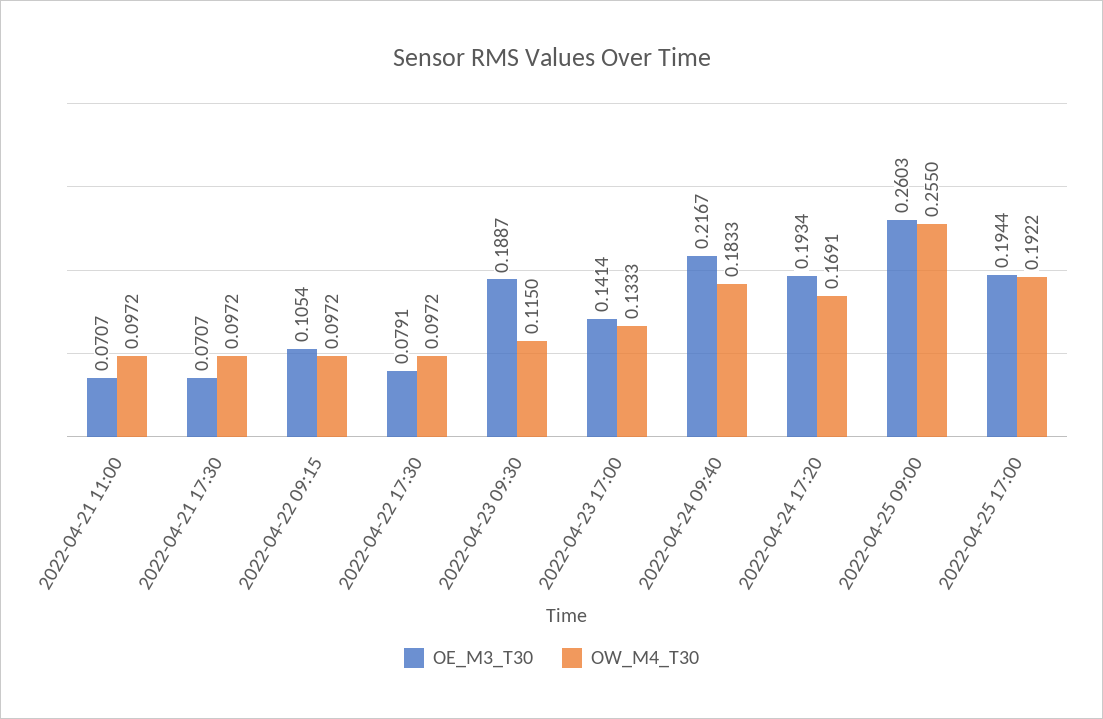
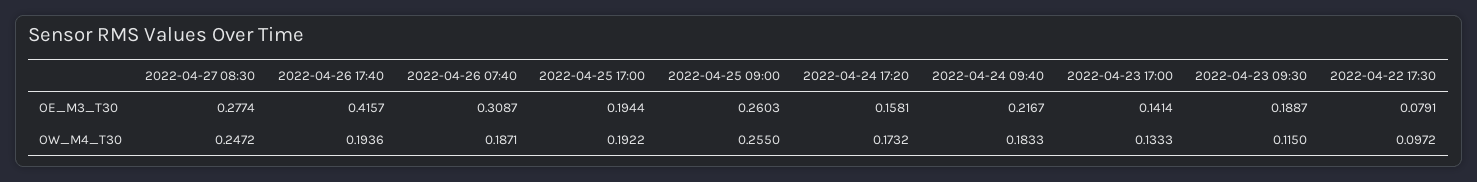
OE_M3_T30, 2022-04-21 11:00: 0.0707 -> none
OW_M4_T30, 2022-04-21 11:00: 0.0972 -> none
OE_M3_T30, 2022-04-21 17:30: 0.0707 -> none
OW_M4_T30, 2022-04-21 17:30: 0.0972 -> none
OE_M3_T30, 2022-04-22 09:15: 0.1054 -> none
OW_M4_T30, 2022-04-22 09:15: 0.0972 -> none
OE_M3_T30, 2022-04-24 17:20: 0.1934 -> 0.1581
OW_M4_T30, 2022-04-24 17:20: 0.1691 -> 0.1732
OE_M3_T30, 2022-04-27 08:30: none -> 0.2774
OE_M3_T30, 2022-04-26 17:40: none -> 0.4157
OE_M3_T30, 2022-04-26 07:40: none -> 0.3087
OW_M4_T30, 2022-04-27 08:30: none -> 0.2472
OW_M4_T30, 2022-04-26 17:40: none -> 0.1936
OW_M4_T30, 2022-04-26 07:40: none -> 0.1871

